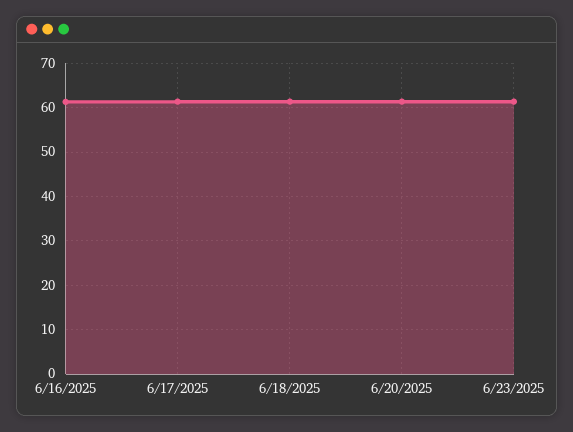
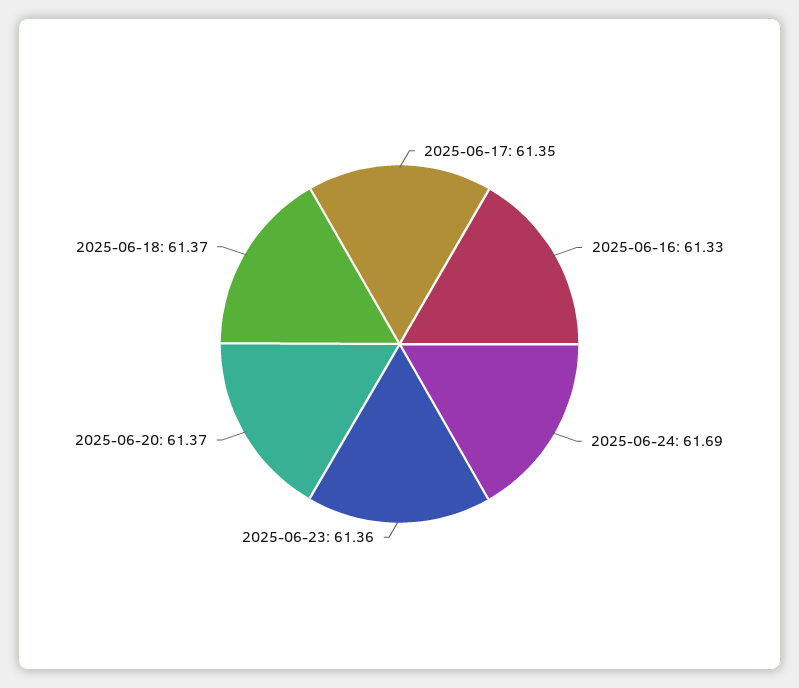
2025-06-24: none -> 61.69

